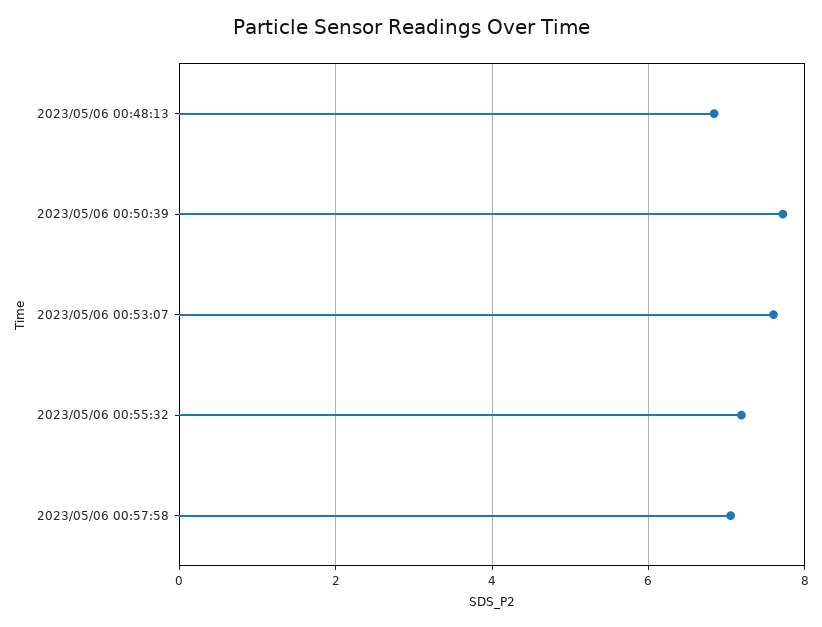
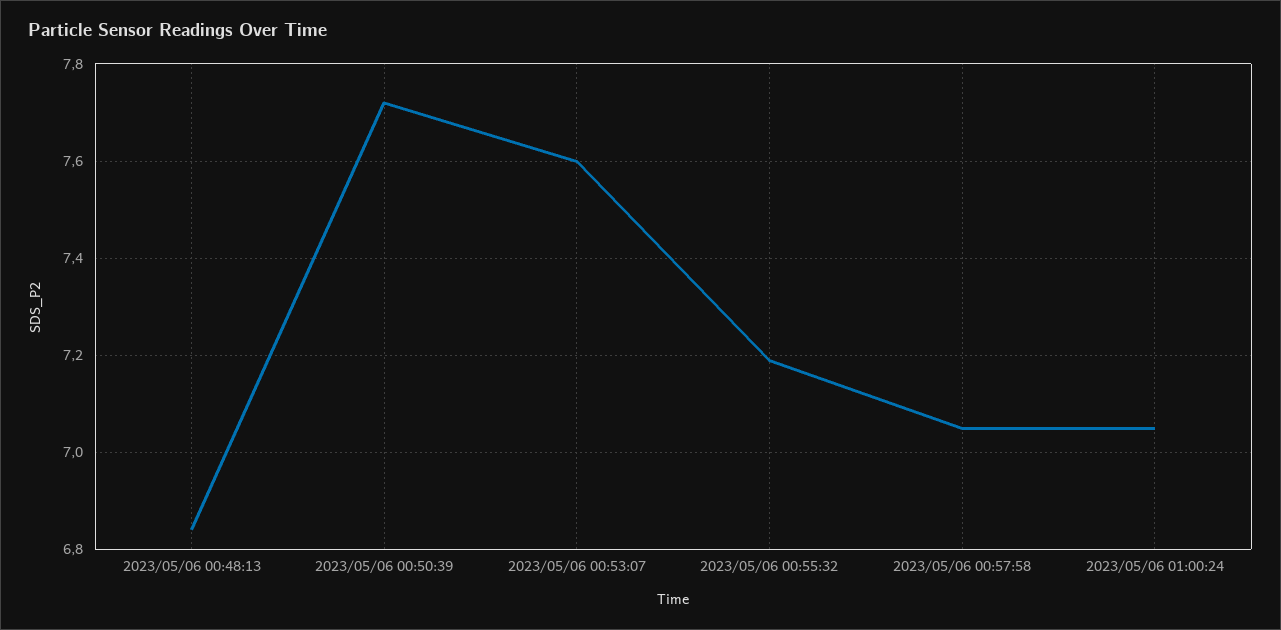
2023/05/06 01:00:24: none -> 7.05

